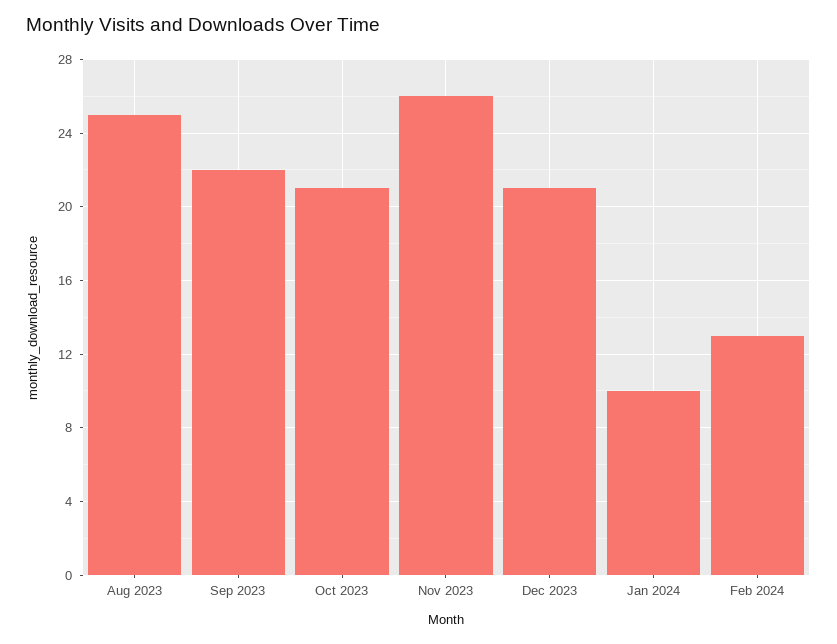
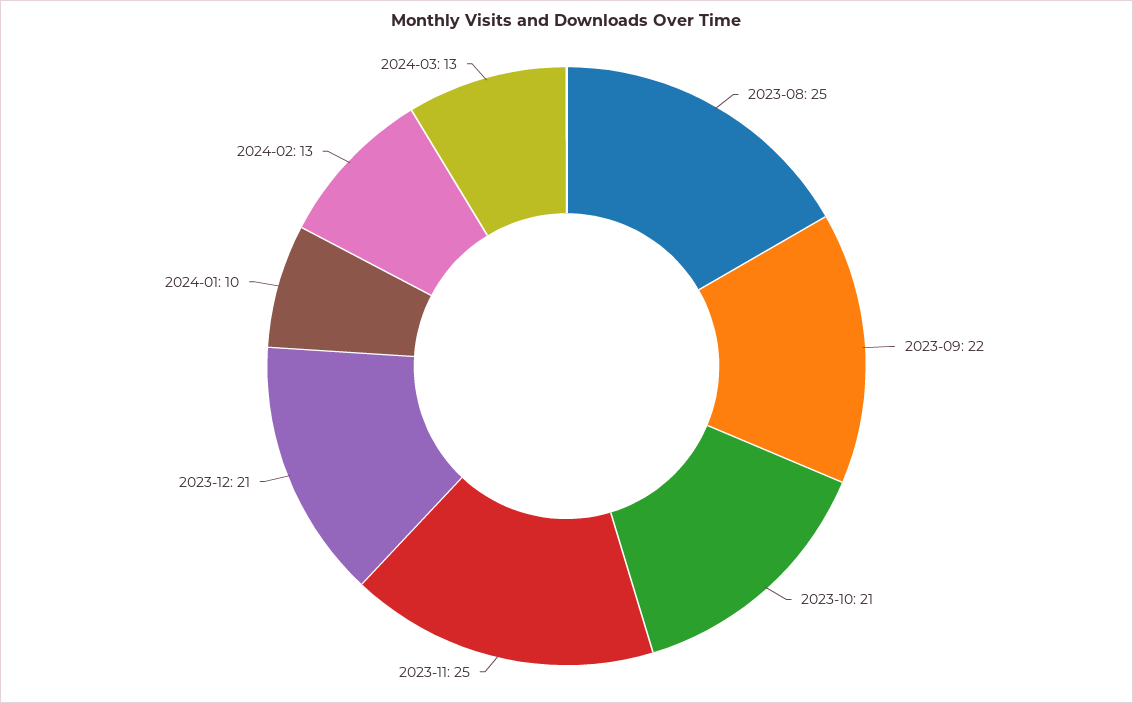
Nov 2023: 26 -> 25
2024-03: none -> 13

